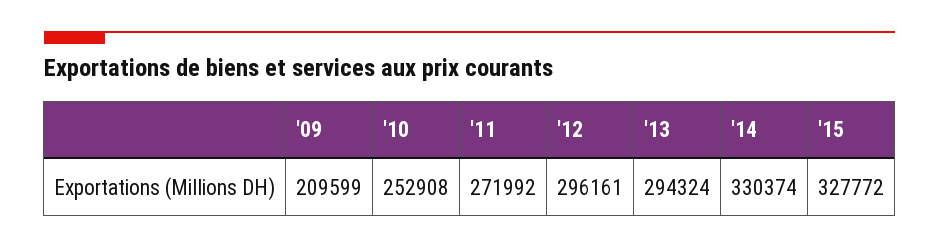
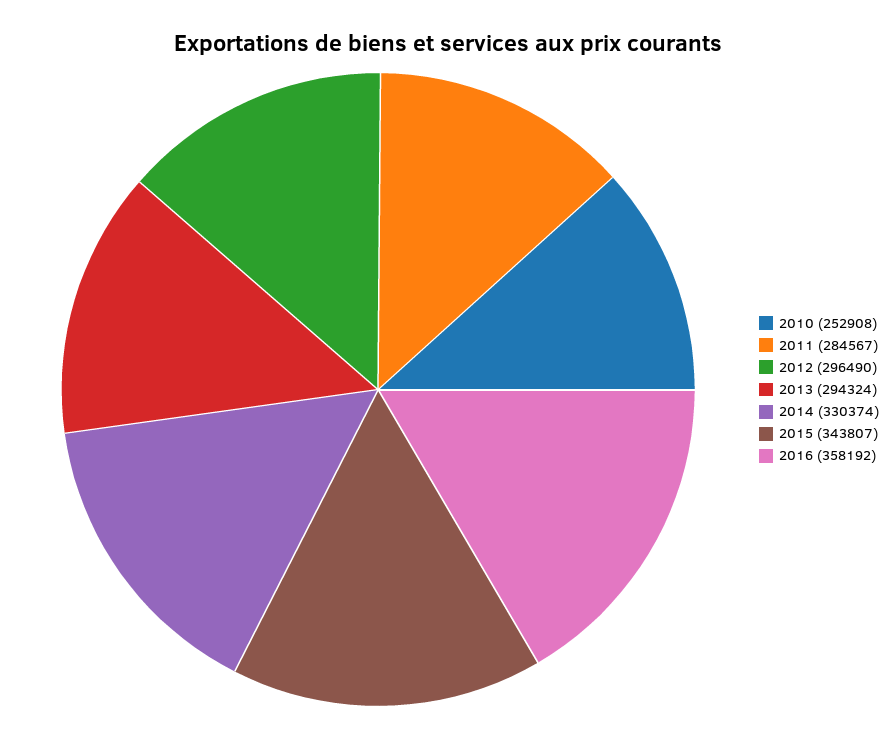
'09: 209599 -> none
'11: 271992 -> 284567
'12: 296161 -> 296490
'15: 327772 -> 343807
2016: none -> 358192

